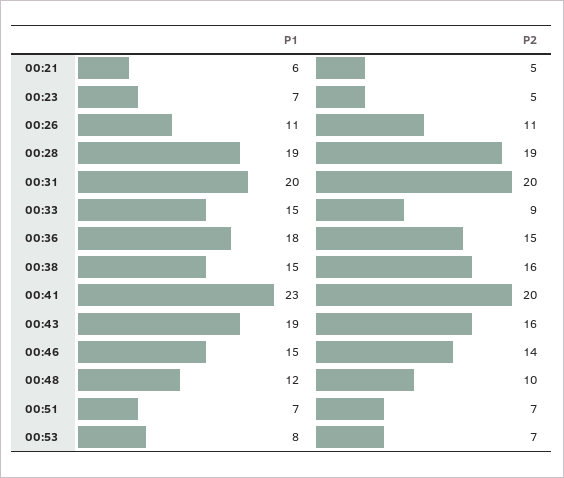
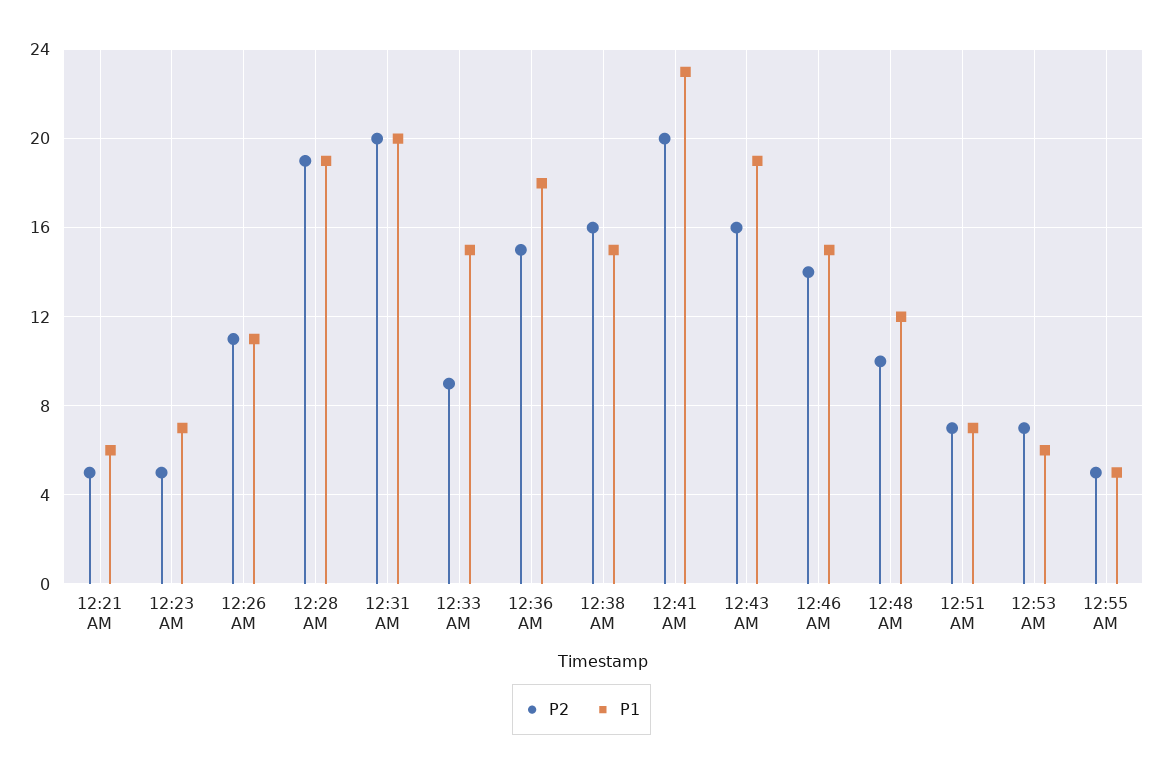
P1, 00:53: 8 -> 6
P2, 12:55 AM: none -> 5
P1, 12:55 AM: none -> 5

